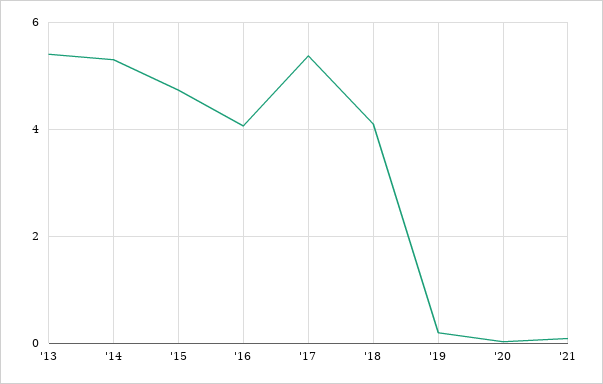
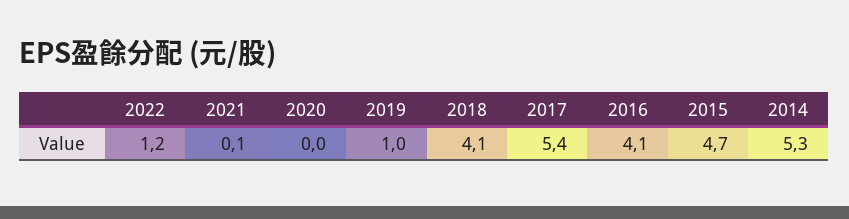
'13: 5.4 -> none
'19: 0.2 -> 1
2022: none -> 1.2

